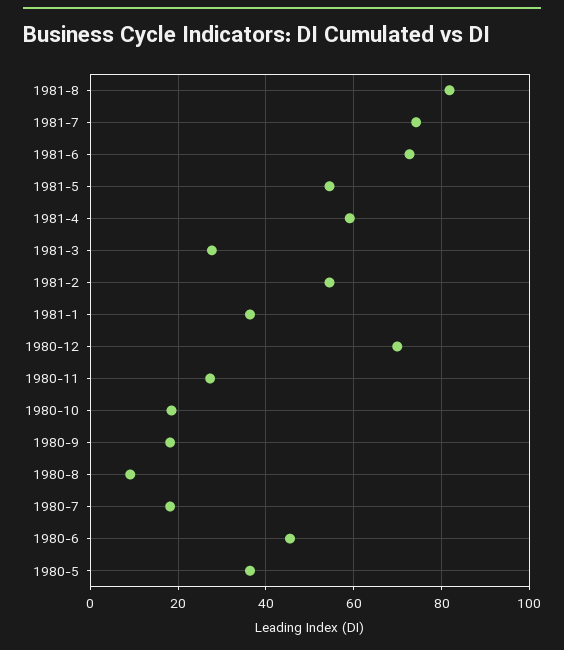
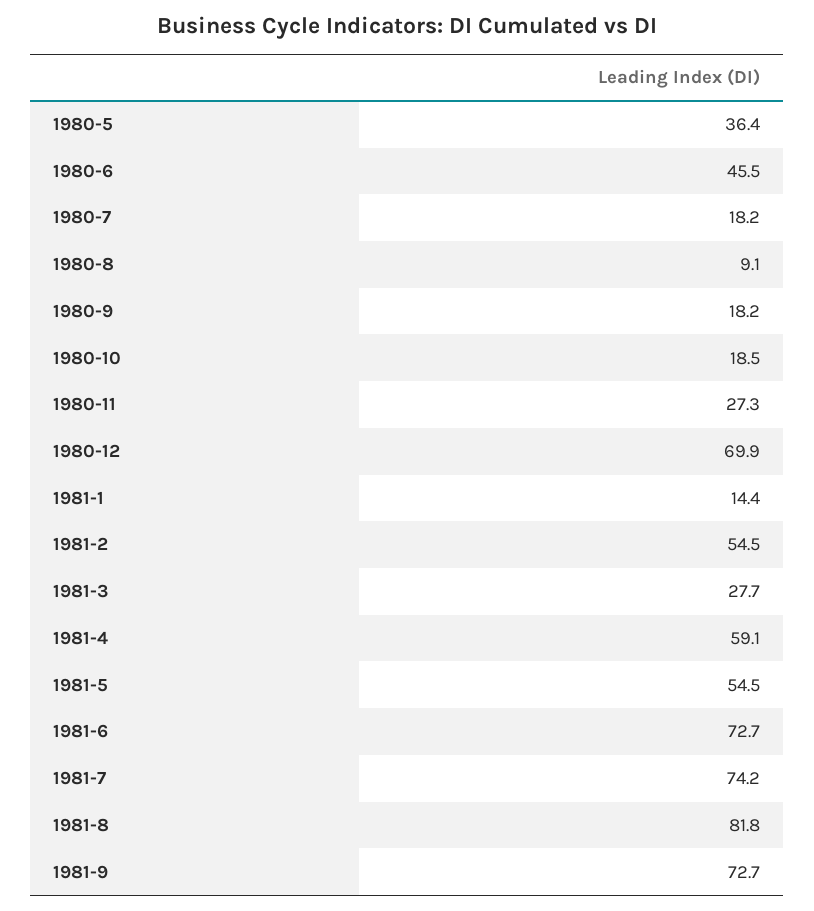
1981-1: 36 -> 14.4
1981-9: none -> 72.7

